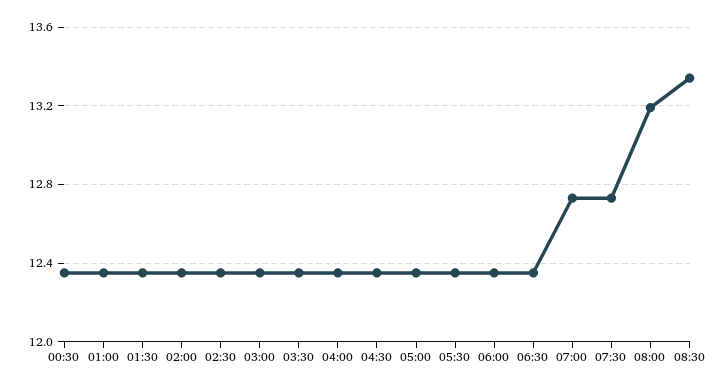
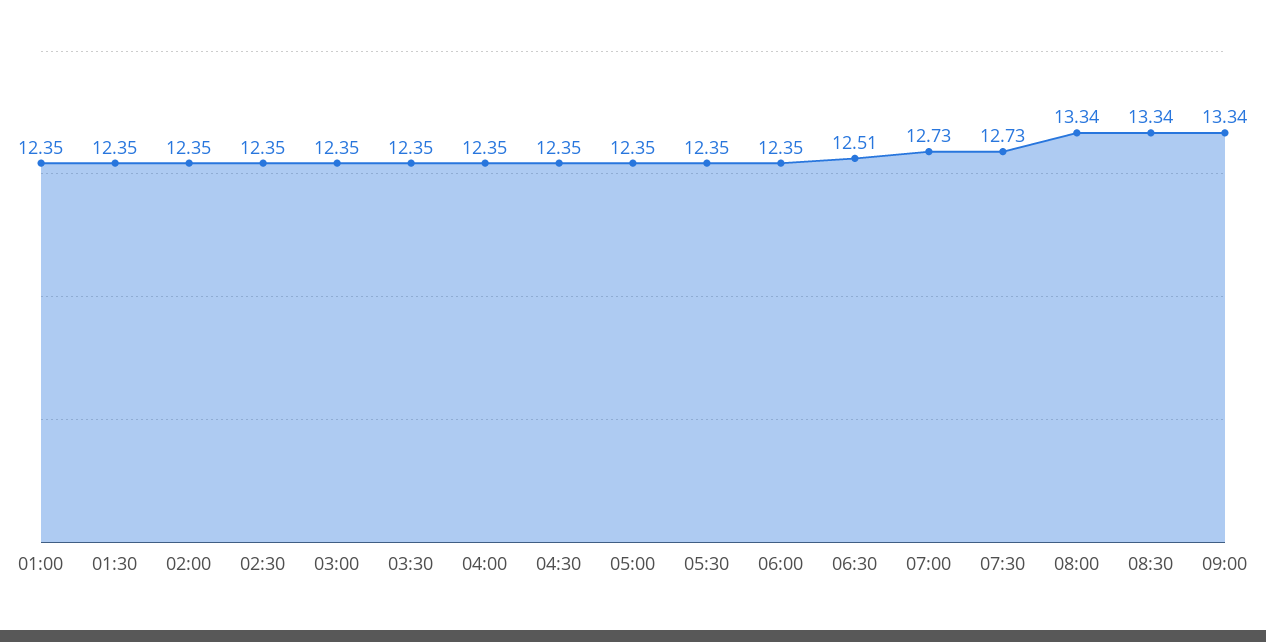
00:30: 12.35 -> none
06:30: 12.35 -> 12.51
08:00: 13.2 -> 13.34
09:00: none -> 13.34

